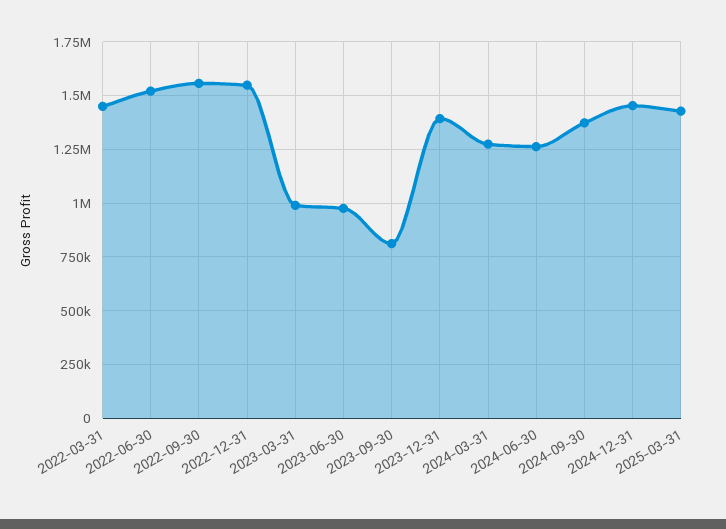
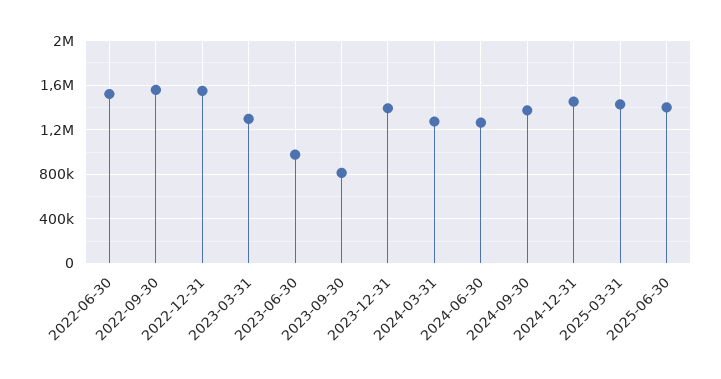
2022-03-31: 1450000 -> none
2023-03-31: 1000000 -> 1300000
2025-06-30: none -> 1400000

